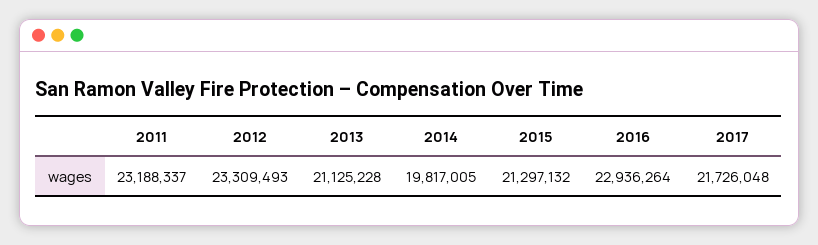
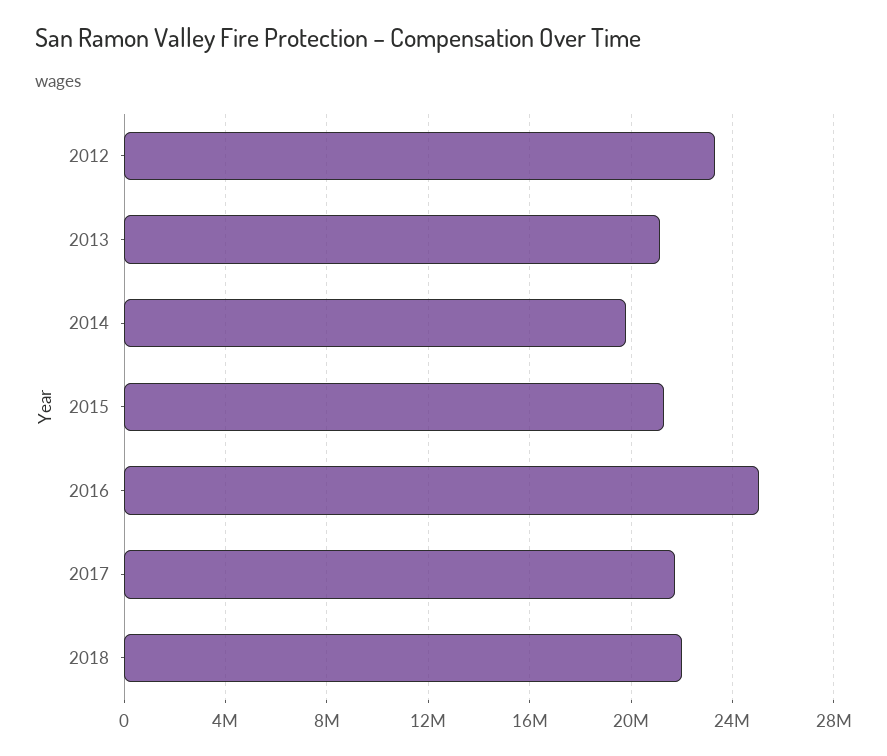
2011: 23188337 -> none
2016: 22936264 -> 25000000
2018: none -> 22000000

